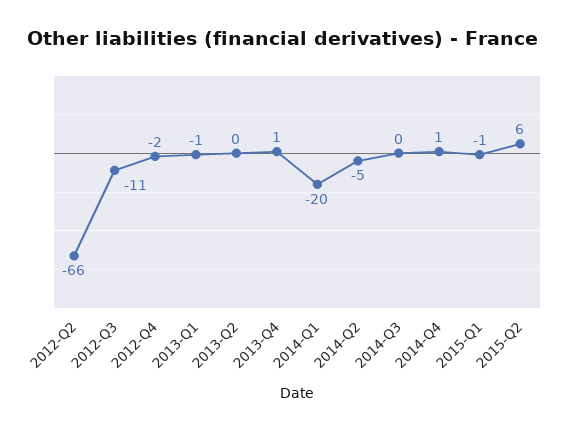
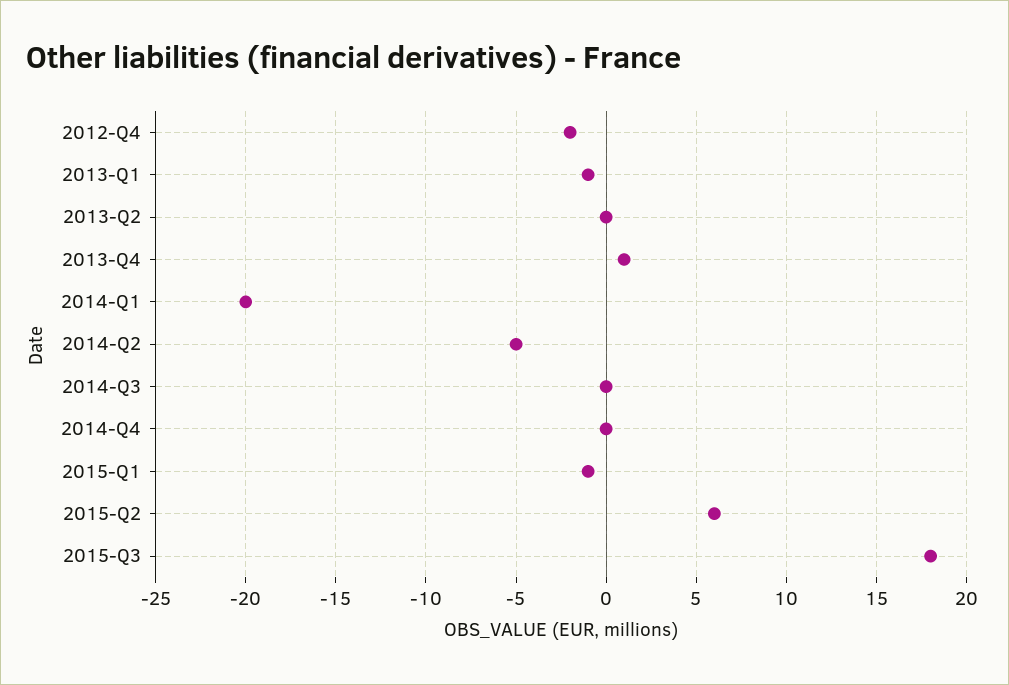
2012-Q2: -66 -> none
2012-Q3: -11 -> none
2014-Q4: 1 -> 0
2015-Q3: none -> 18

